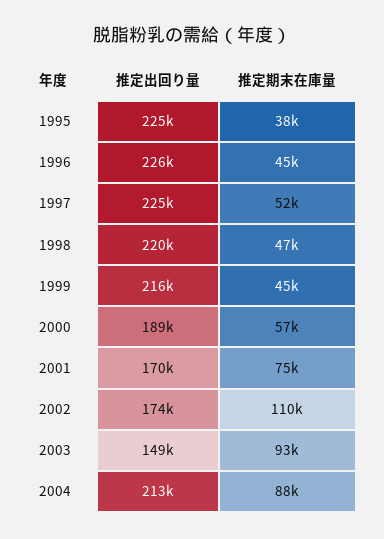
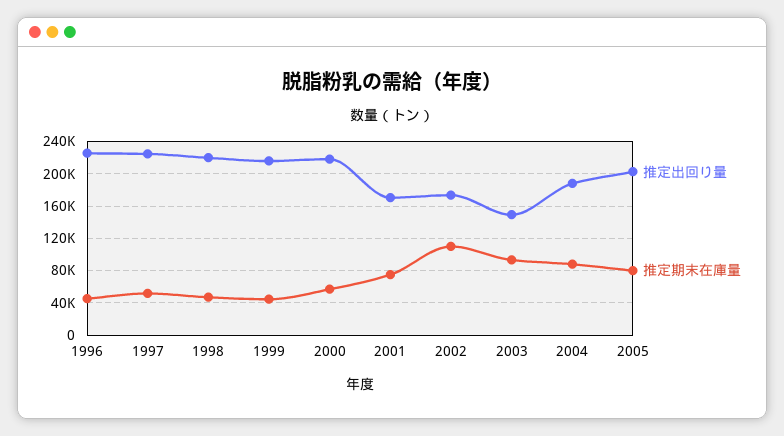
推定出回り量, 1995: 225000 -> none
推定期末在庫量, 1995: 38000 -> none
推定出回り量, 2000: 189000 -> 220000
推定出回り量, 2004: 213000 -> 190000
推定出回り量, 2005: none -> 200000
推定期末在庫量, 2005: none -> 80000

